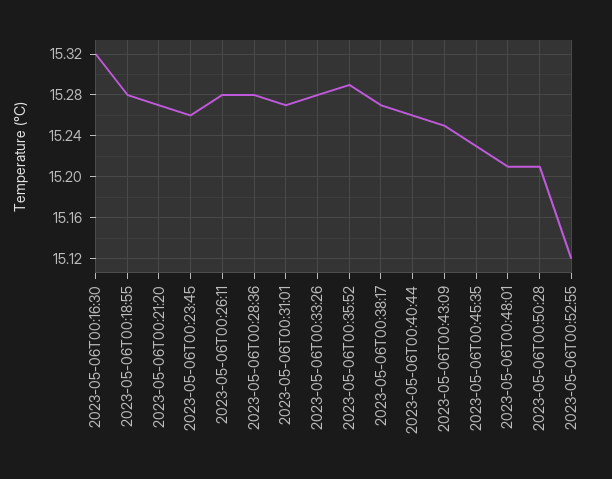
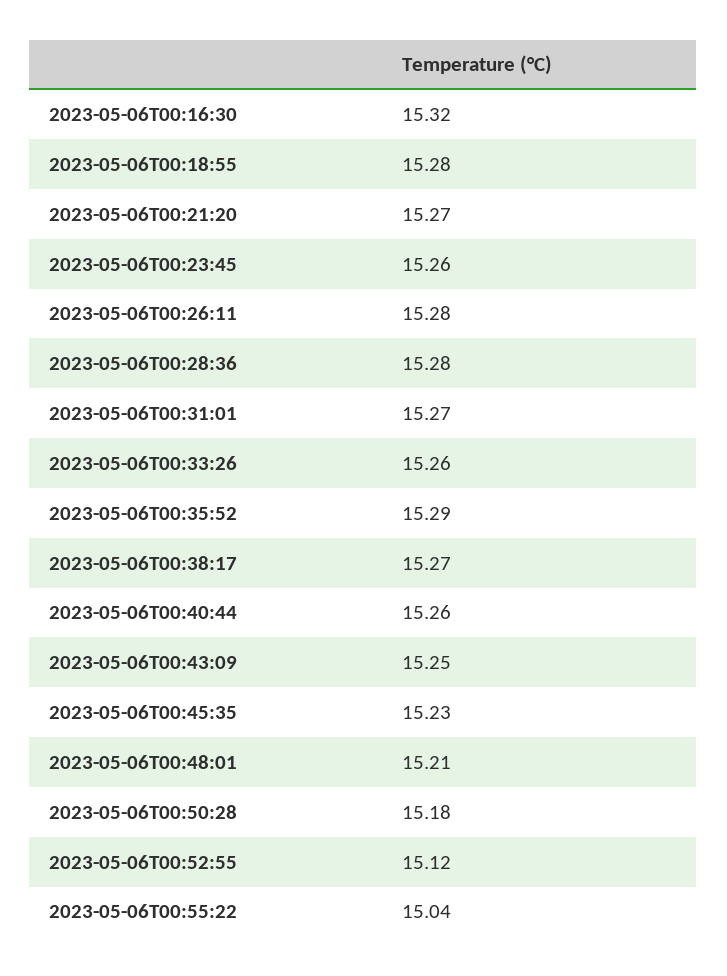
2023-05-06T00:33:26: 15.28 -> 15.26
2023-05-06T00:50:28: 15.21 -> 15.18
2023-05-06T00:55:22: none -> 15.04

